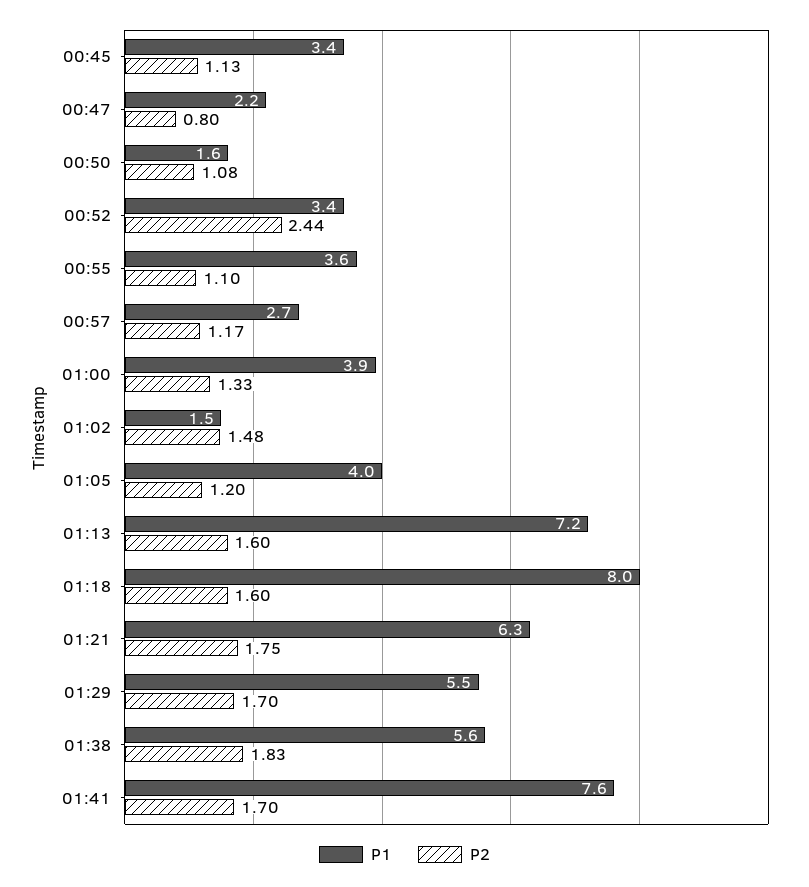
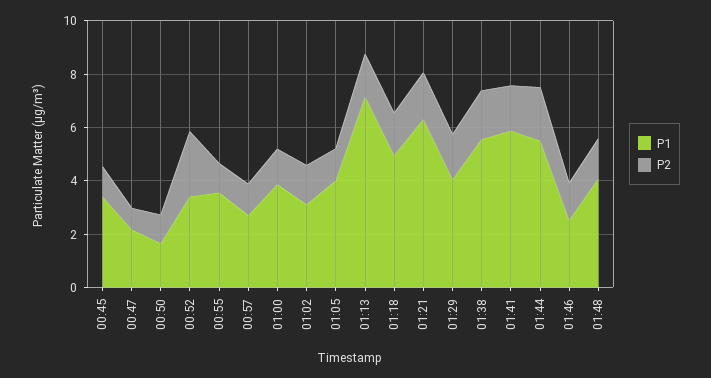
P1, 01:02: 1.5 -> 3
P1, 01:18: 8 -> 5
P1, 01:29: 5.5 -> 4
P1, 01:41: 7.6 -> 6
P1, 01:44: none -> 5.5
P2, 01:44: none -> 2
P1, 01:46: none -> 2.5
P2, 01:46: none -> 1.5
P1, 01:48: none -> 4
P2, 01:48: none -> 1.5

